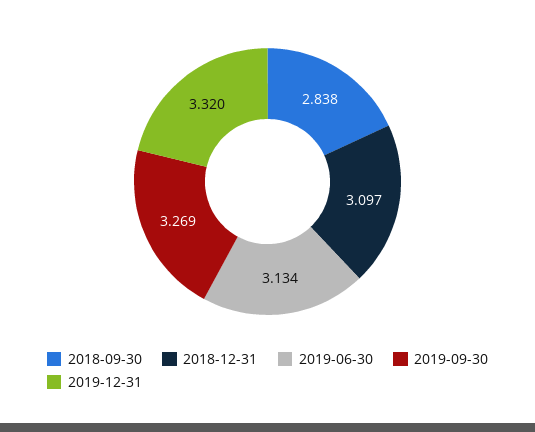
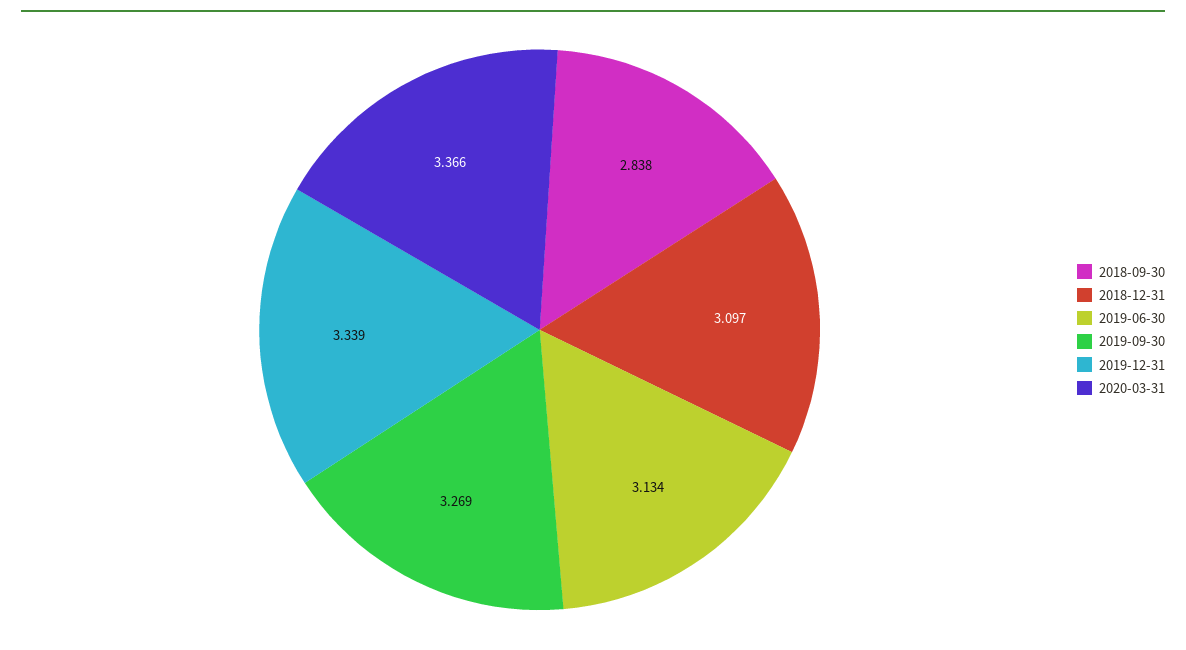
2019-12-31: 3.32 -> 3.339
2020-03-31: none -> 3.366

